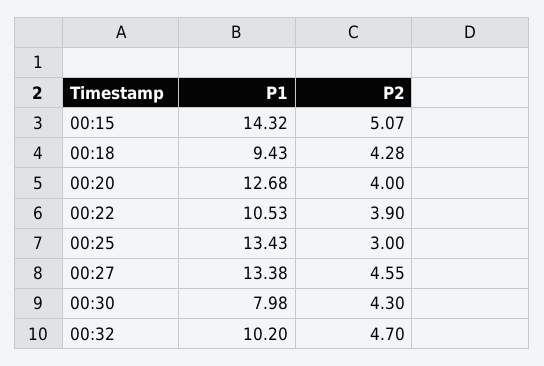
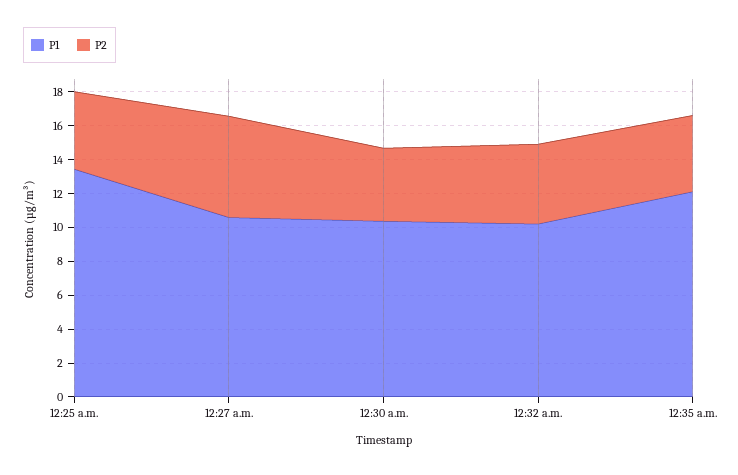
P1, 00:15: 14.32 -> none
P2, 00:15: 5.07 -> none
P1, 00:18: 9.43 -> none
P2, 00:18: 4.28 -> none
P1, 00:20: 12.68 -> none
P2, 00:20: 4 -> none
P1, 00:22: 10.53 -> none
P2, 00:22: 3.9 -> none
P2, 00:25: 3 -> 4.5
P1, 00:27: 13.38 -> 10.5
P2, 00:27: 4.55 -> 6
P1, 00:30: 7.98 -> 10.5
P1, 12:35 a.m.: none -> 12
P2, 12:35 a.m.: none -> 4.5

